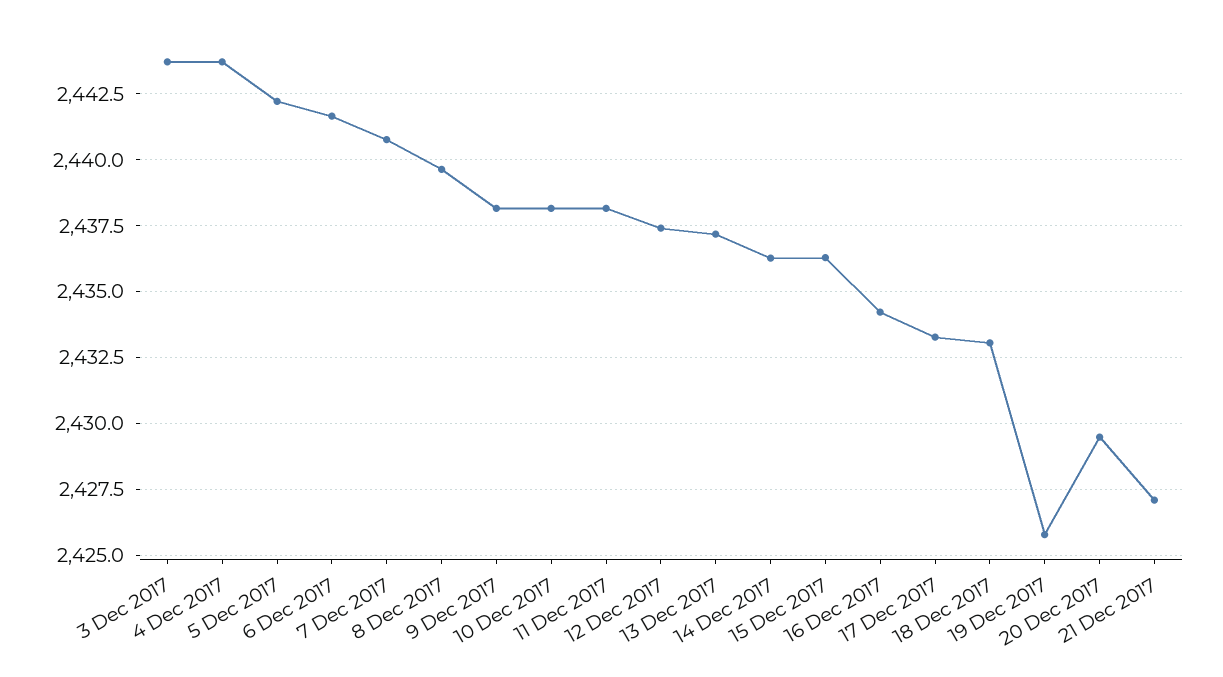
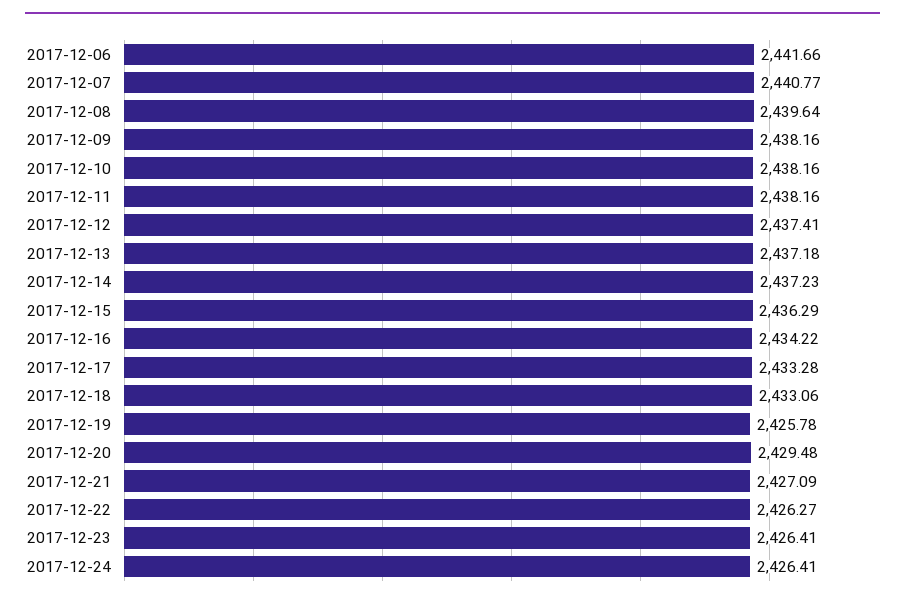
3 Dec 2017: 2443.75 -> none
4 Dec 2017: 2443.75 -> none
5 Dec 2017: 2442.25 -> none
14 Dec 2017: 2436.25 -> 2437.23
2017-12-22: none -> 2426.27
2017-12-23: none -> 2426.41
2017-12-24: none -> 2426.41

